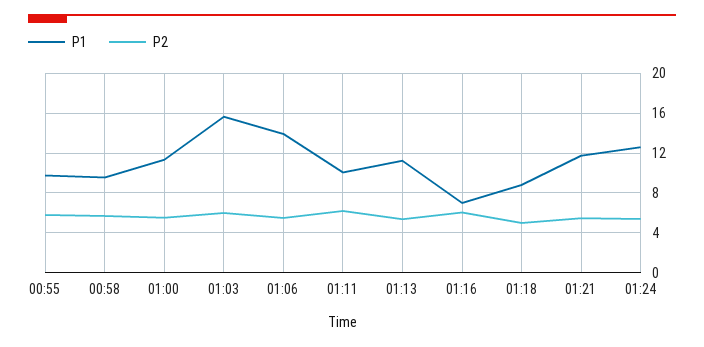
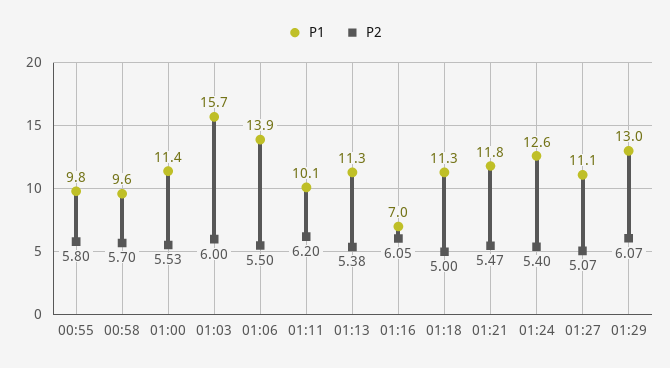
P1, 01:18: 9 -> 11.3
P1, 01:27: none -> 11.1
P2, 01:27: none -> 5.07
P1, 01:29: none -> 13
P2, 01:29: none -> 6.07

